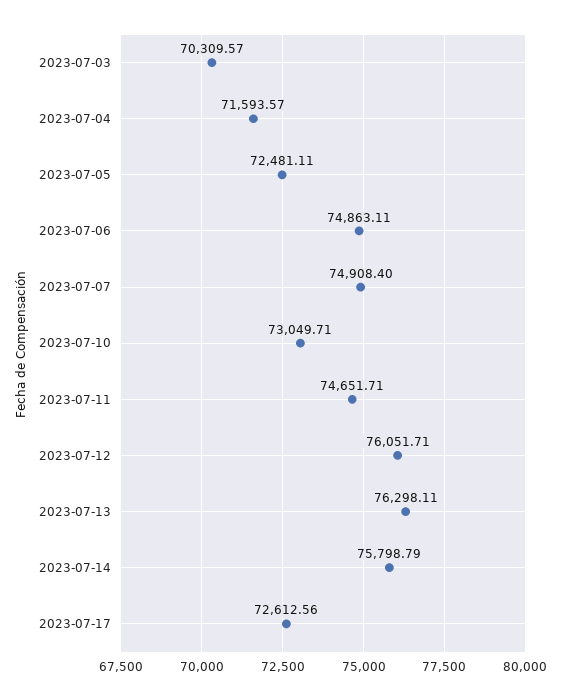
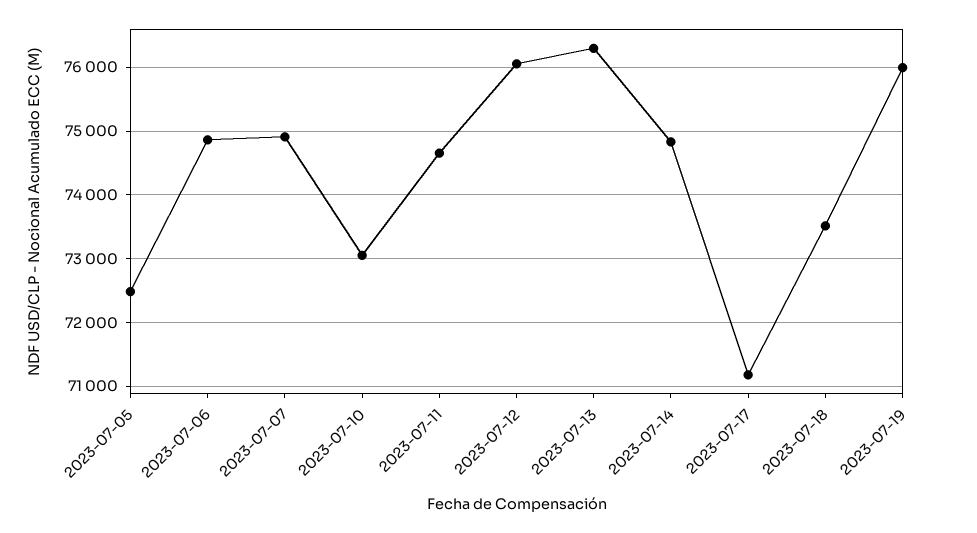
2023-07-03: 70309.57 -> none
2023-07-04: 71593.57 -> none
2023-07-14: 75798.79 -> 74800
2023-07-17: 72612.56 -> 71200
2023-07-18: none -> 73500
2023-07-19: none -> 76000

